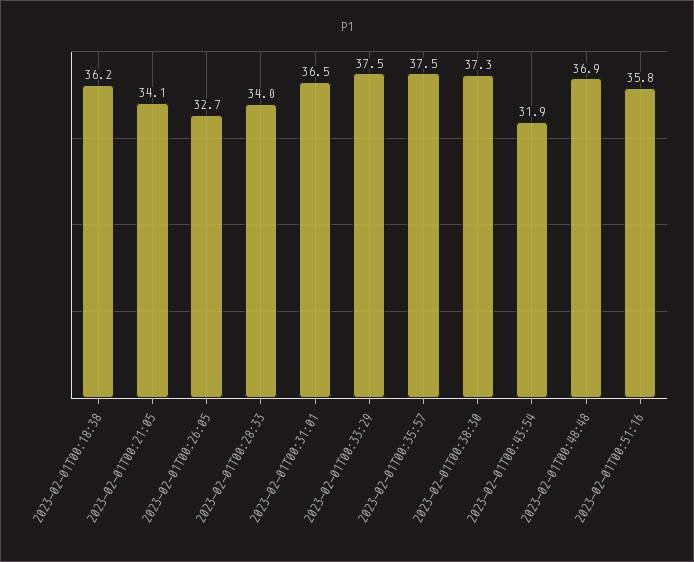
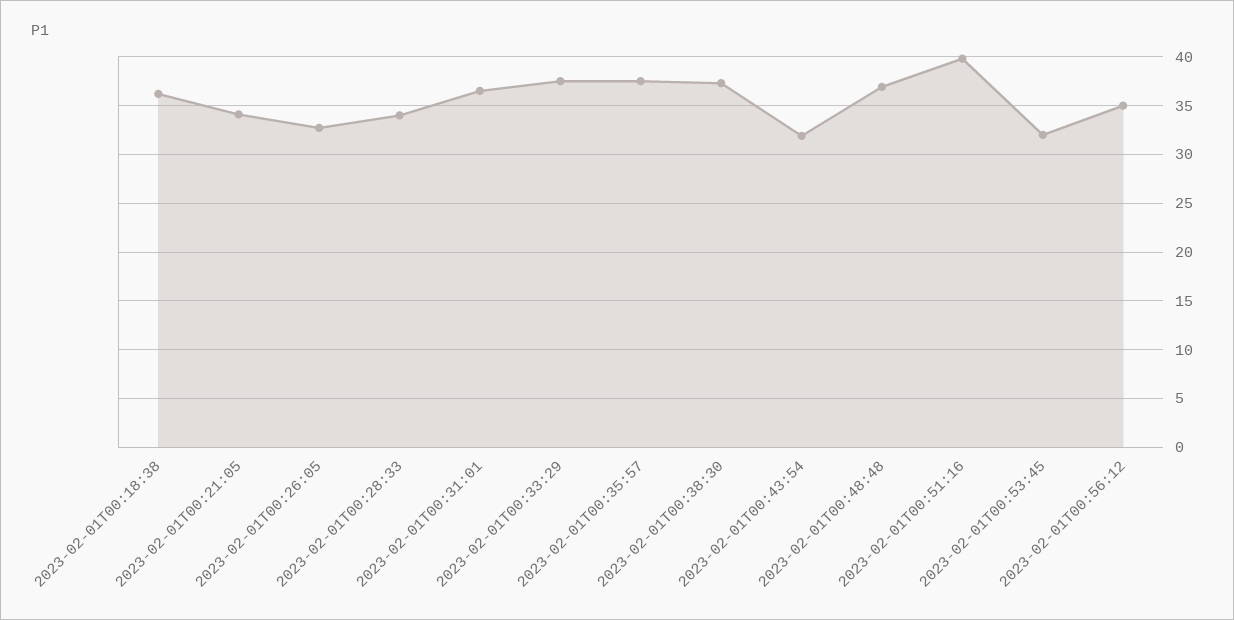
2023-02-01T00:51:16: 35.8 -> 40
2023-02-01T00:53:45: none -> 32
2023-02-01T00:56:12: none -> 35

